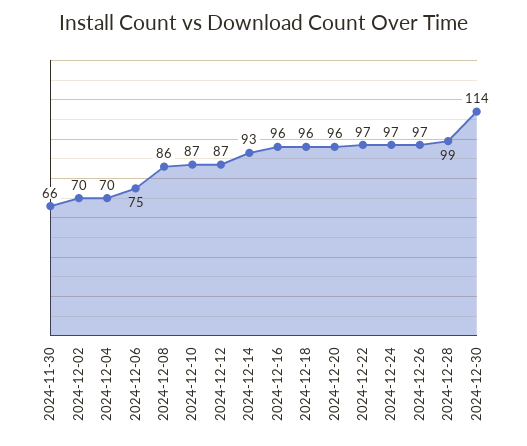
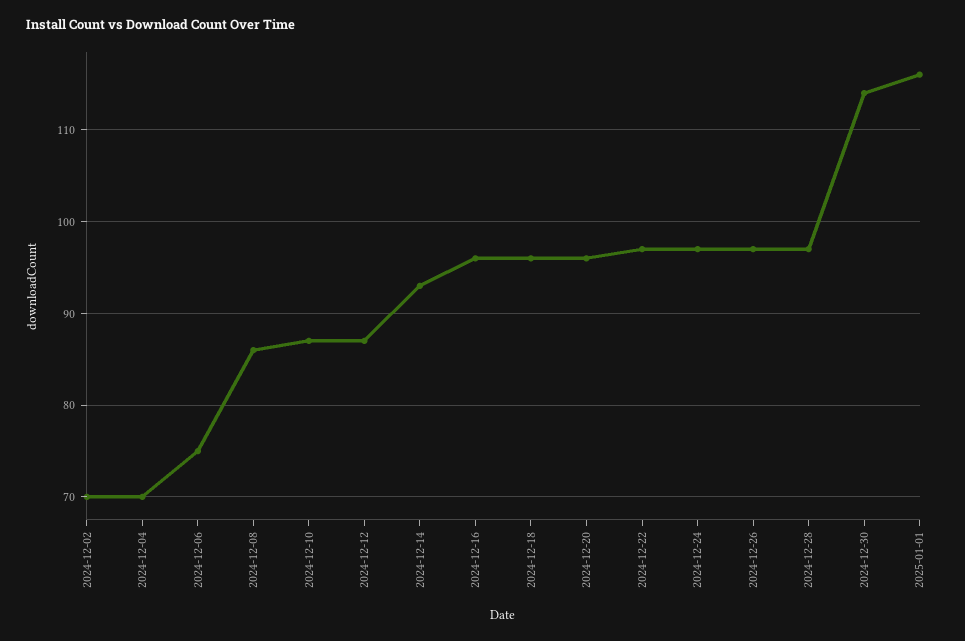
2024-11-30: 66 -> none
2024-12-28: 99 -> 97
2025-01-01: none -> 116

